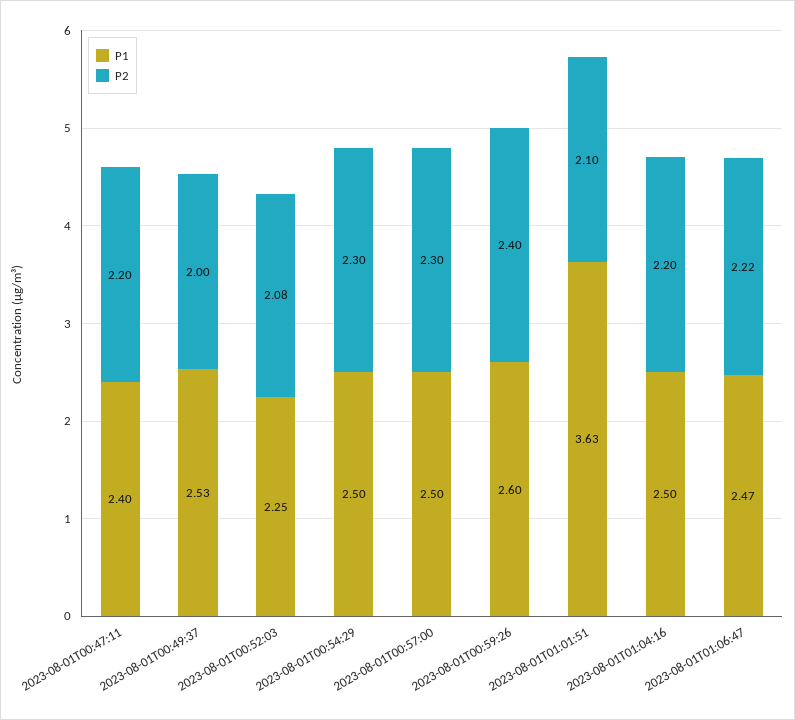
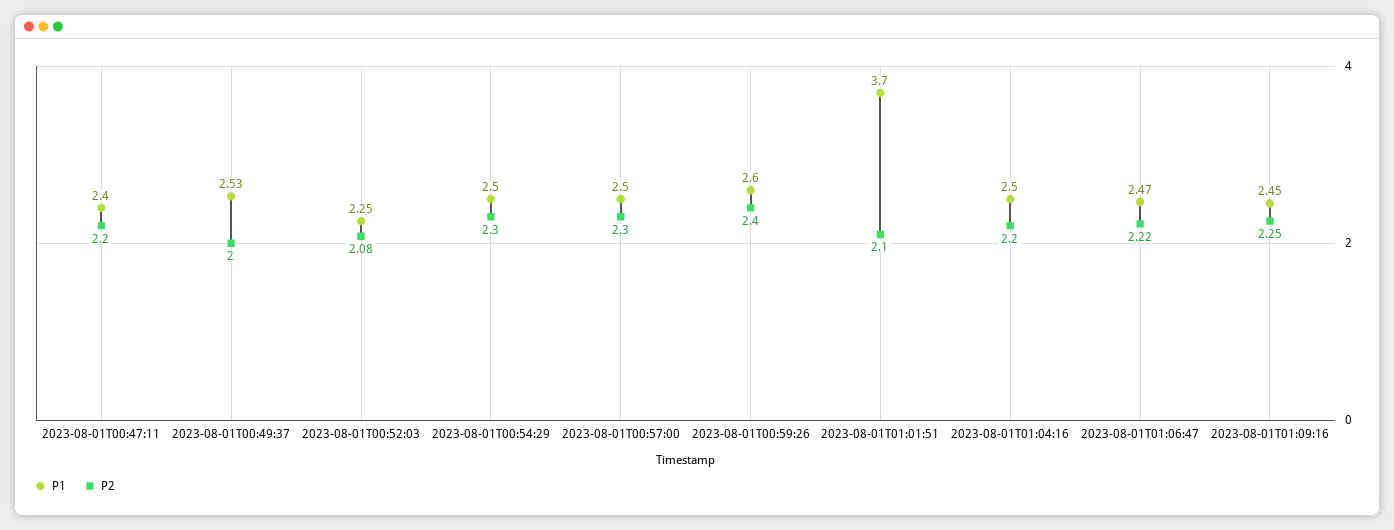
P1, 2023-08-01T01:01:51: 3.63 -> 3.7
P1, 2023-08-01T01:09:16: none -> 2.45
P2, 2023-08-01T01:09:16: none -> 2.25

